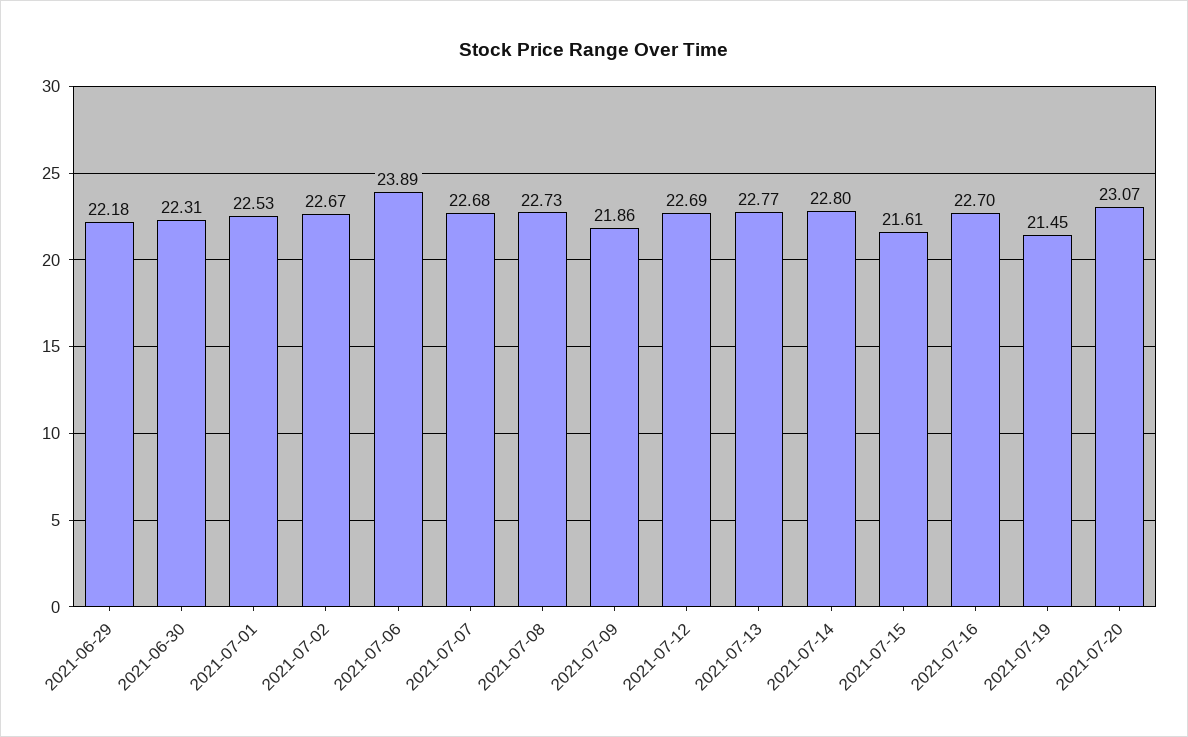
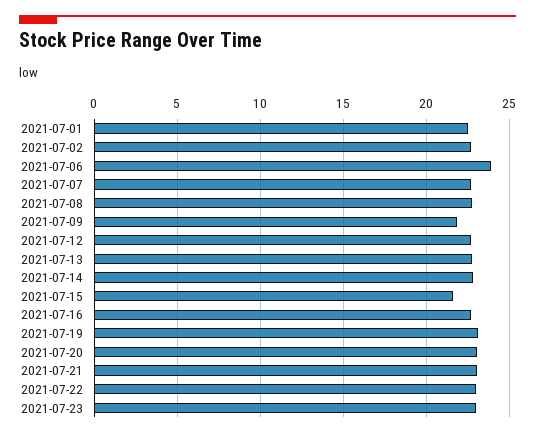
2021-06-29: 22.18 -> none
2021-06-30: 22.31 -> none
2021-07-19: 21.45 -> 23
2021-07-21: none -> 23
2021-07-22: none -> 23
2021-07-23: none -> 23

